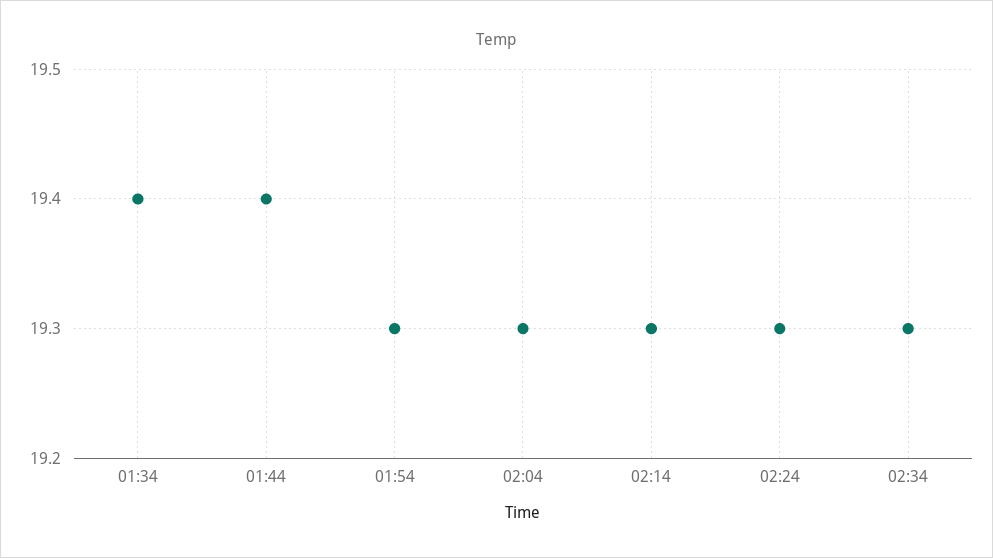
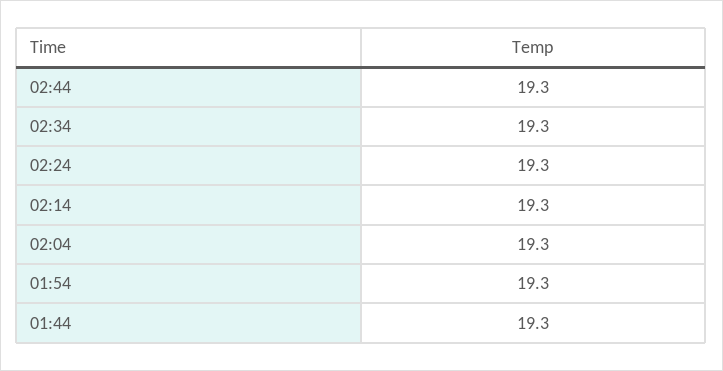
01:34: 19.4 -> none
01:44: 19.4 -> 19.3
02:44: none -> 19.3

